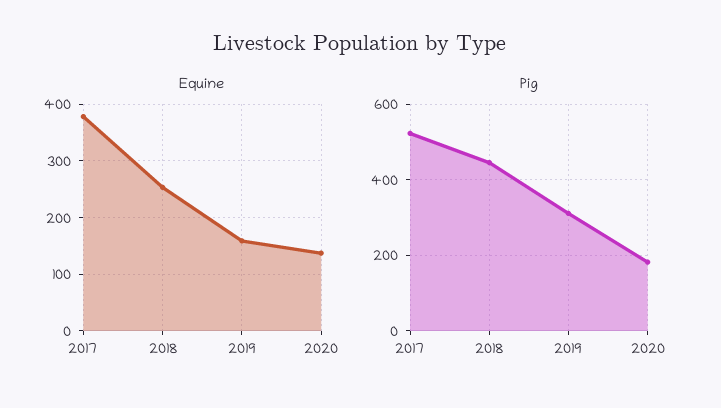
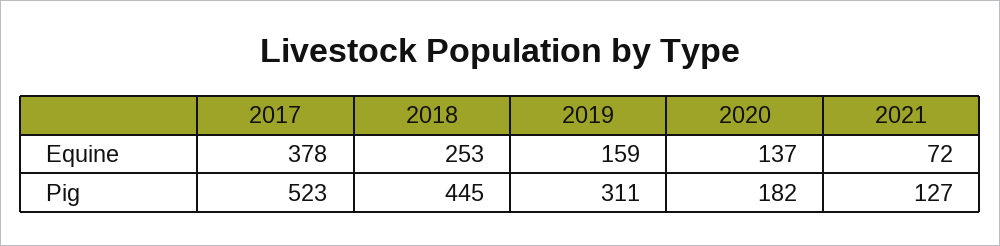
Equine, 2021: none -> 72
Pig, 2021: none -> 127

